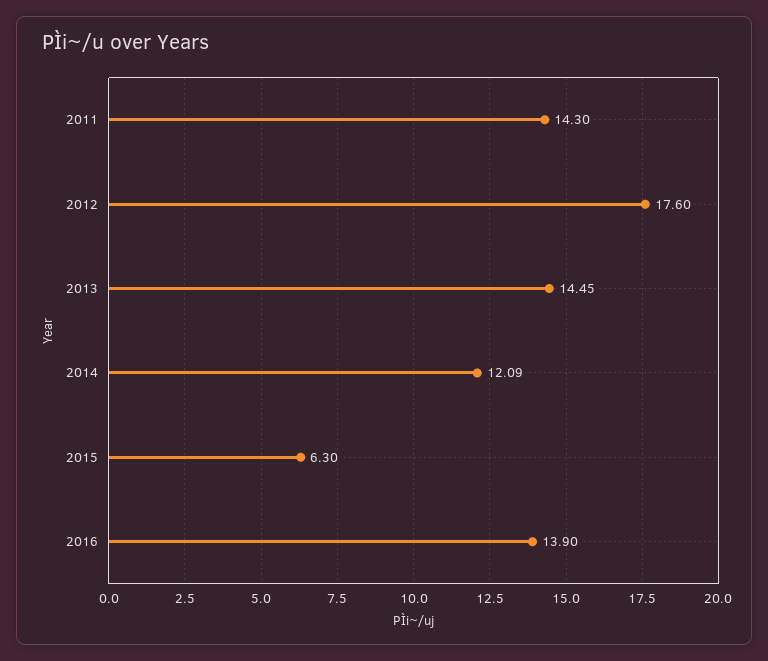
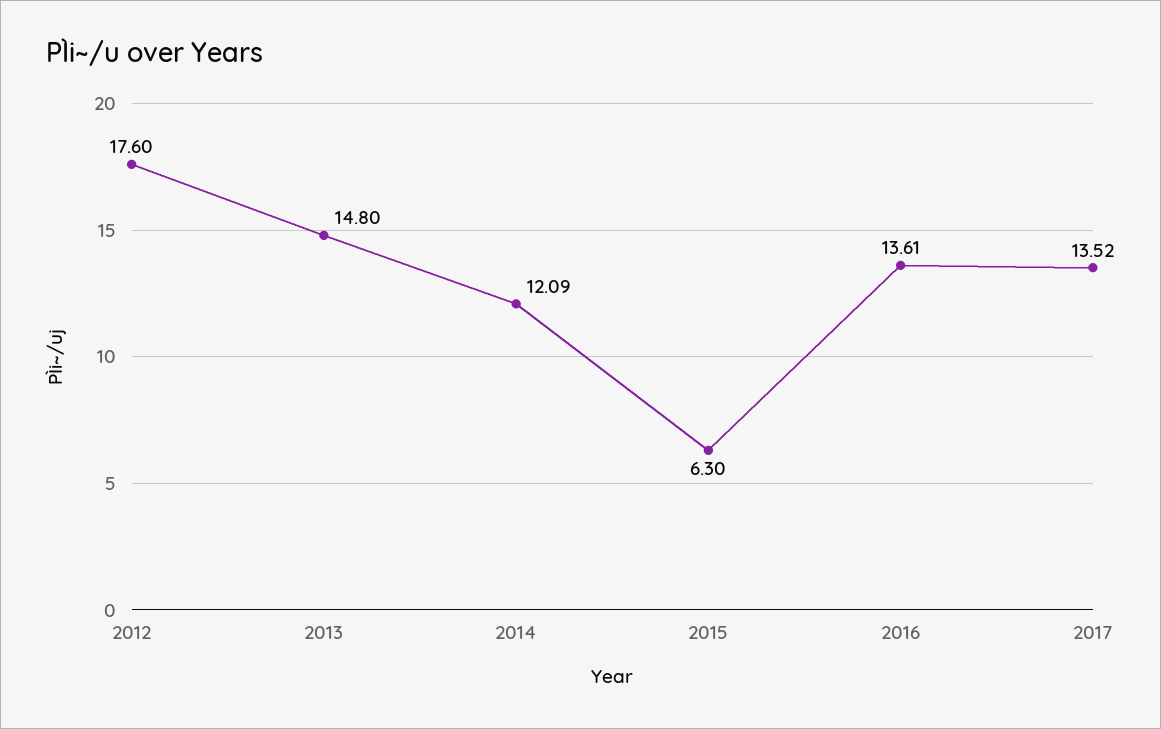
2011: 14.3 -> none
2013: 14.45 -> 14.8
2016: 13.9 -> 13.61
2017: none -> 13.52

